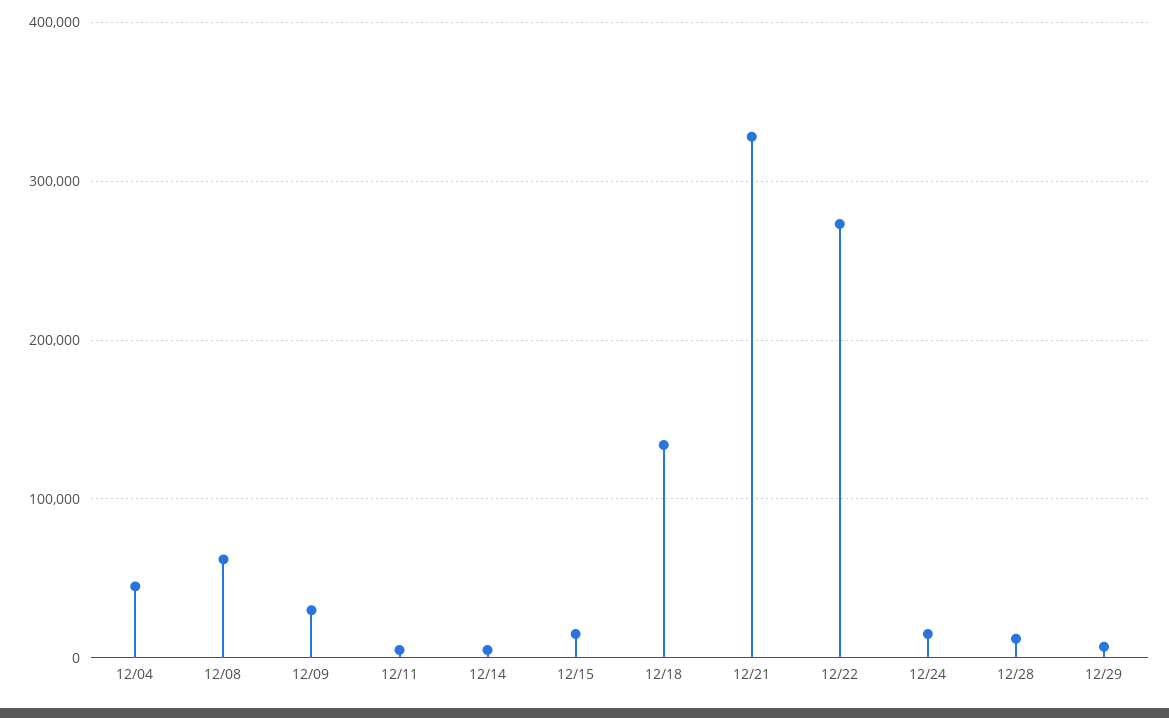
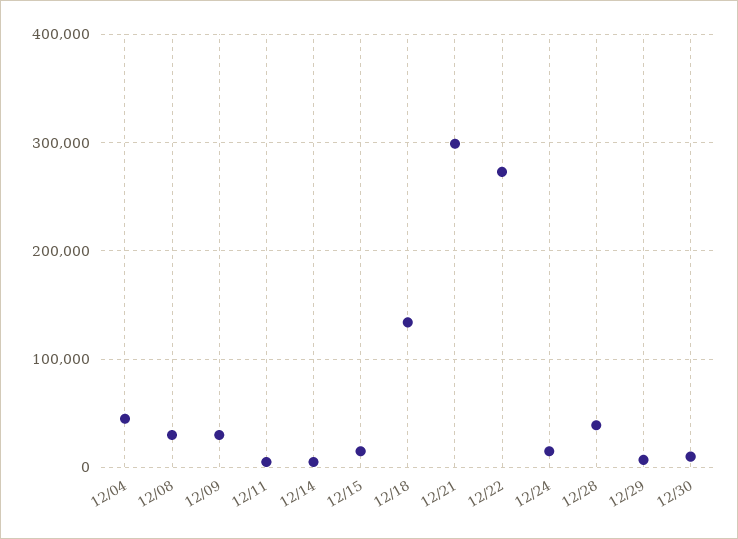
12/08: 60000 -> 30000
12/21: 330000 -> 300000
12/28: 10000 -> 40000
12/30: none -> 10000

